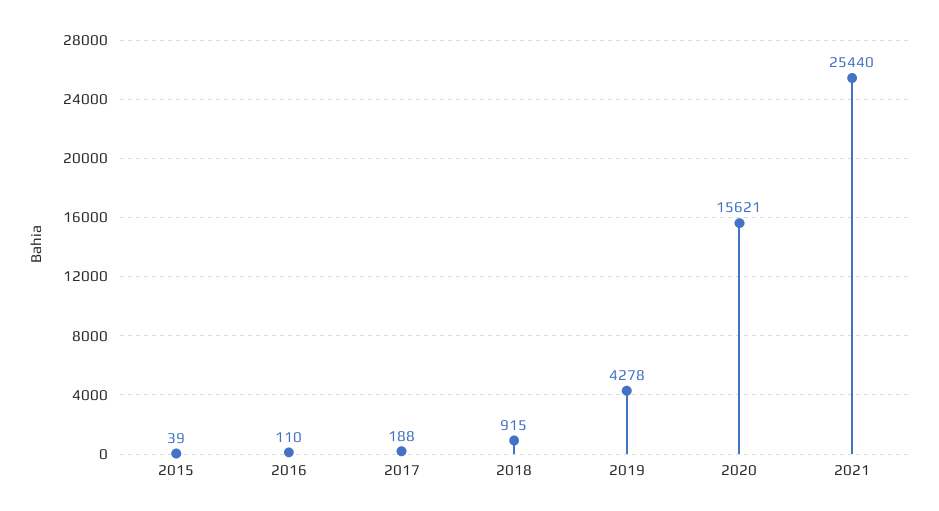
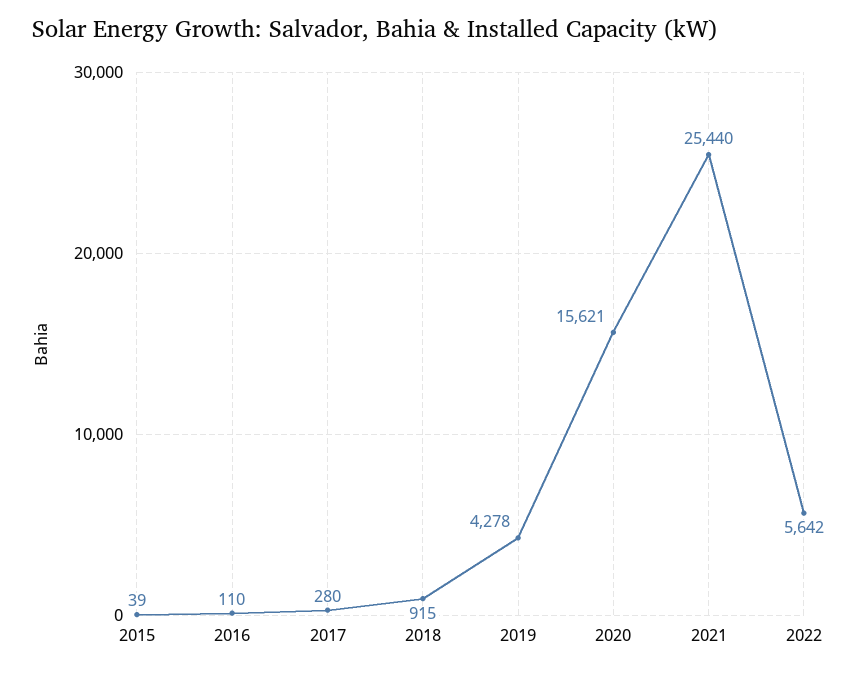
2017: 188 -> 280
2022: none -> 5642

